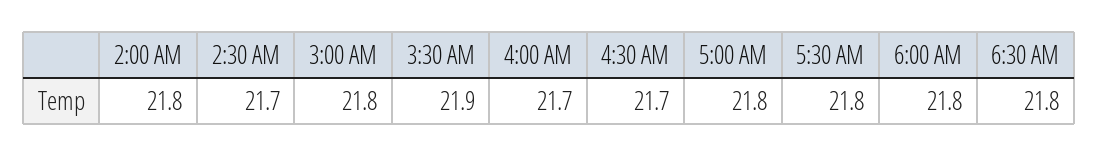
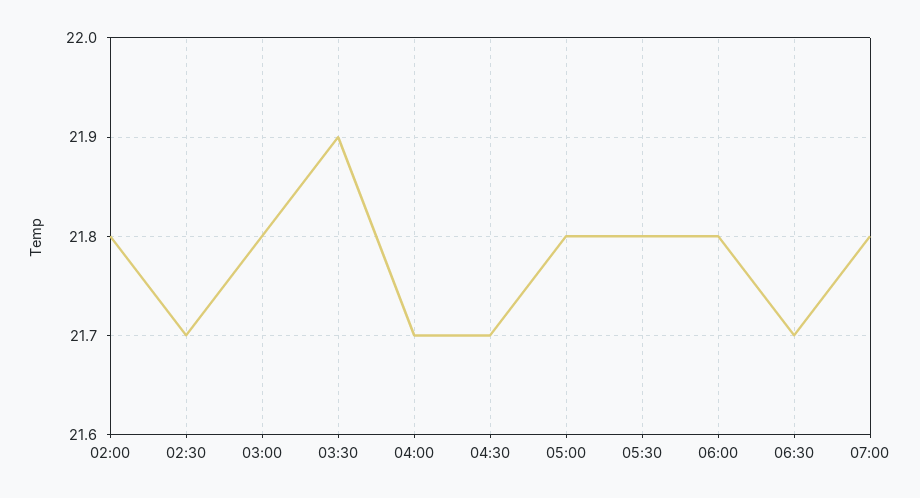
6:30 AM: 21.8 -> 21.7
07:00: none -> 21.8

